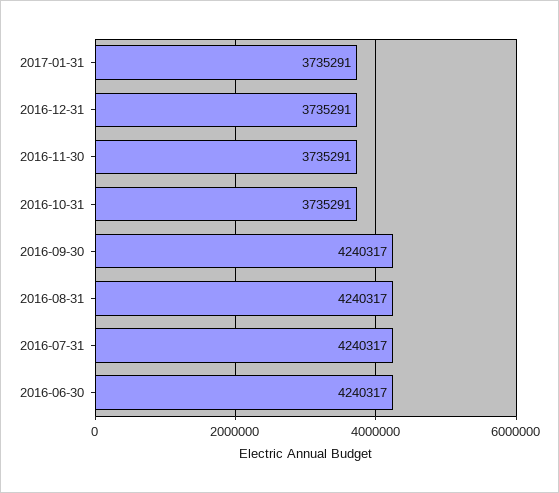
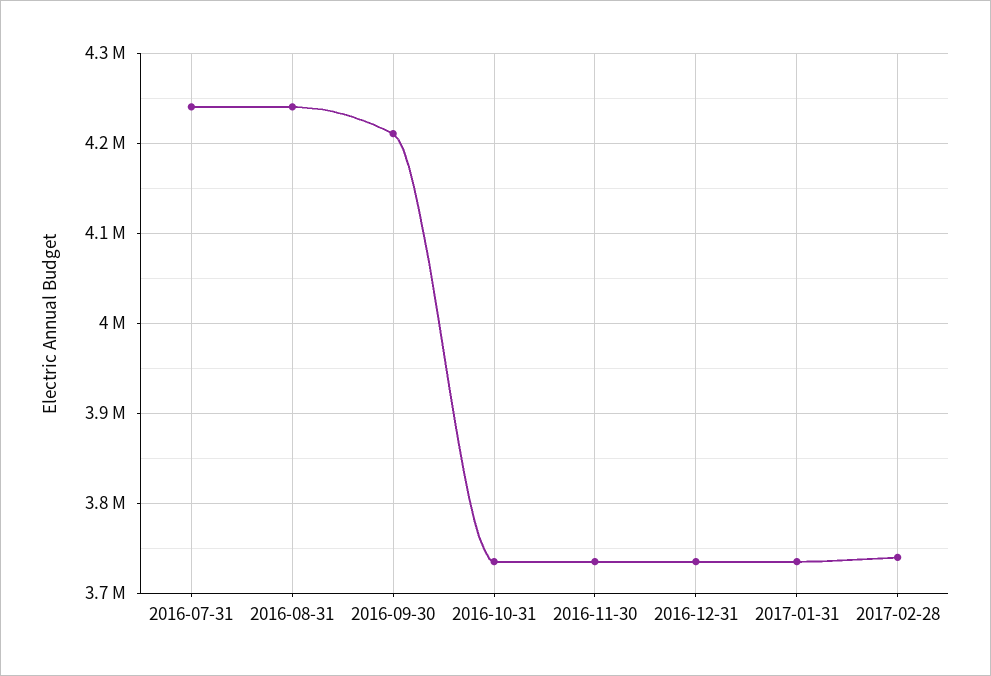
2016-09-30: 4240317 -> 4210000
2016-06-30: 4240317 -> none
2017-02-28: none -> 3740000

